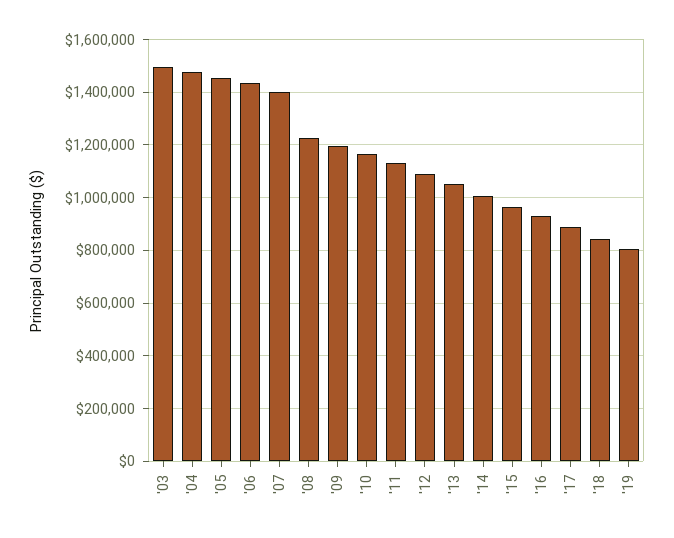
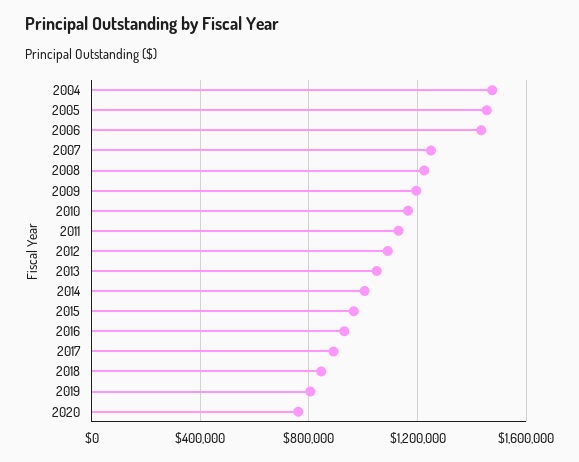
'03: 1500000 -> none
'07: 1400000 -> 1250000
2020: none -> 750000

